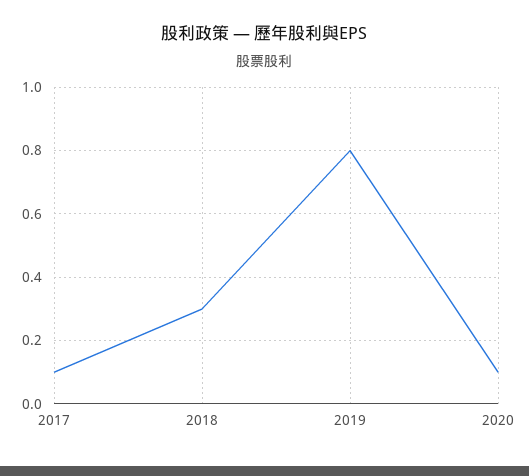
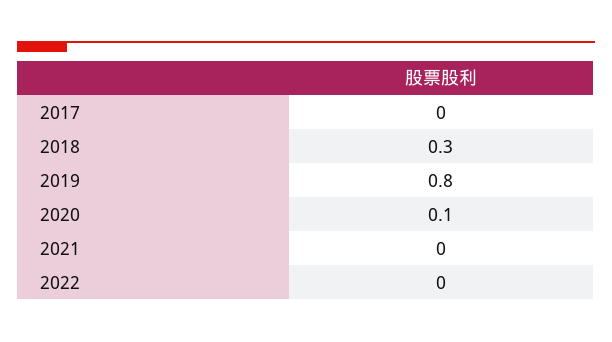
2017: 0.1 -> 0
2021: none -> 0
2022: none -> 0

